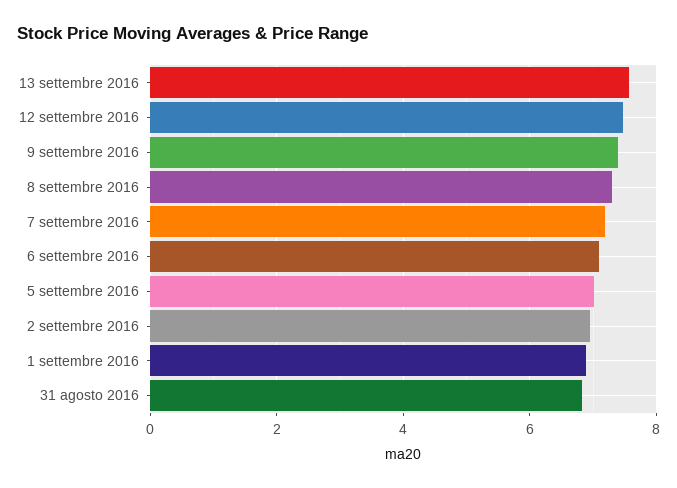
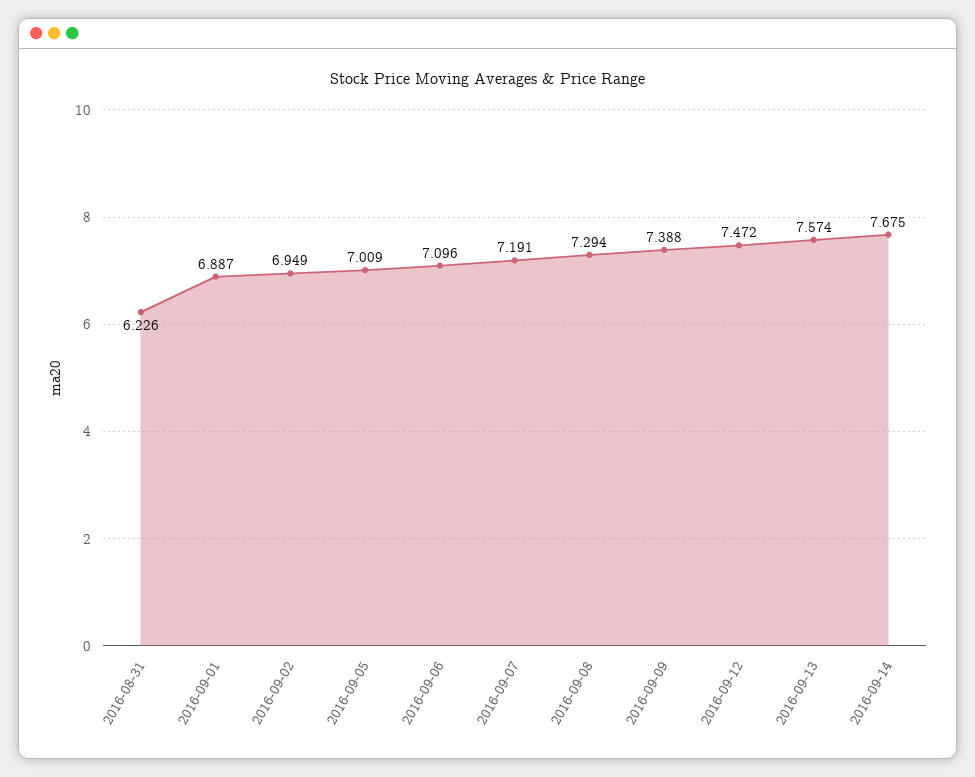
31 agosto 2016: 6.8 -> 6.226
2016-09-14: none -> 7.675

